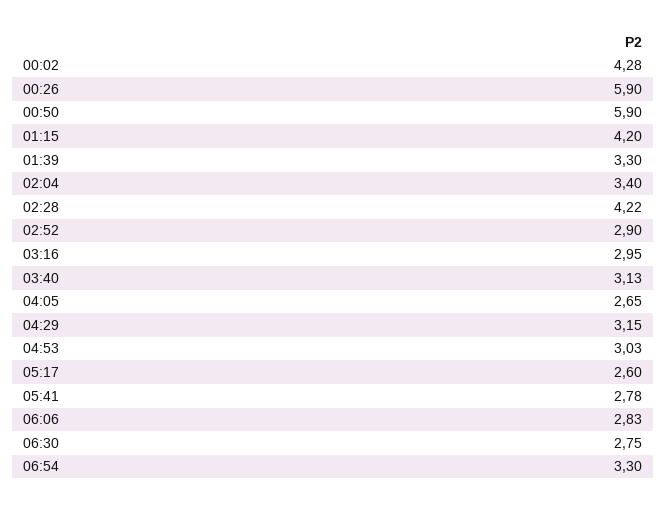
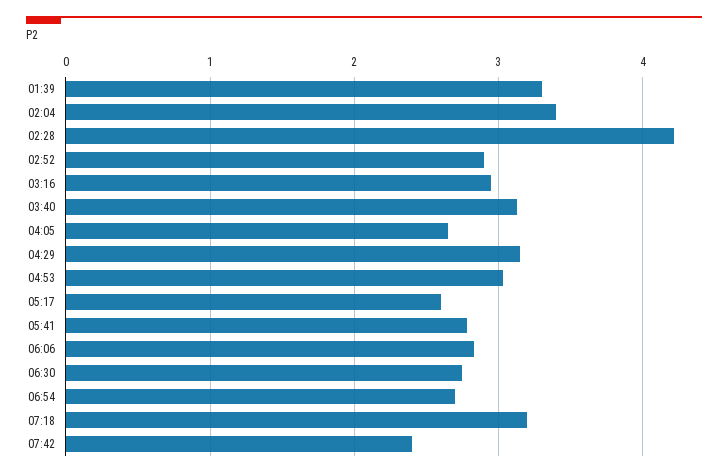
00:02: 4.28 -> none
00:26: 5.9 -> none
00:50: 5.9 -> none
01:15: 4.2 -> none
06:54: 3.3 -> 2.7
07:18: none -> 3.2
07:42: none -> 2.4

